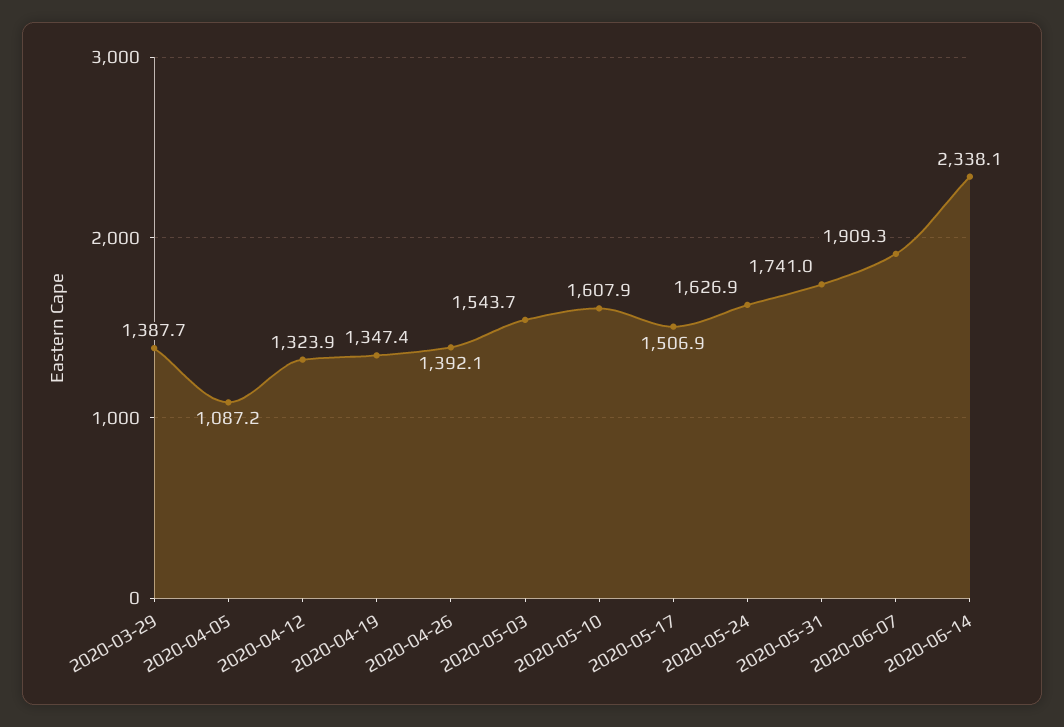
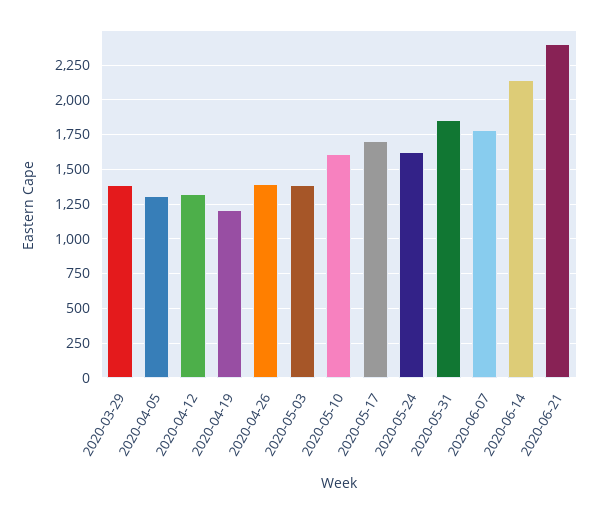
2020-04-05: 1087.2 -> 1300
2020-04-19: 1347.4 -> 1200
2020-05-03: 1543.7 -> 1400
2020-05-17: 1506.9 -> 1700
2020-05-31: 1741 -> 1850
2020-06-07: 1909.3 -> 1800
2020-06-14: 2338.1 -> 2150
2020-06-21: none -> 2400

